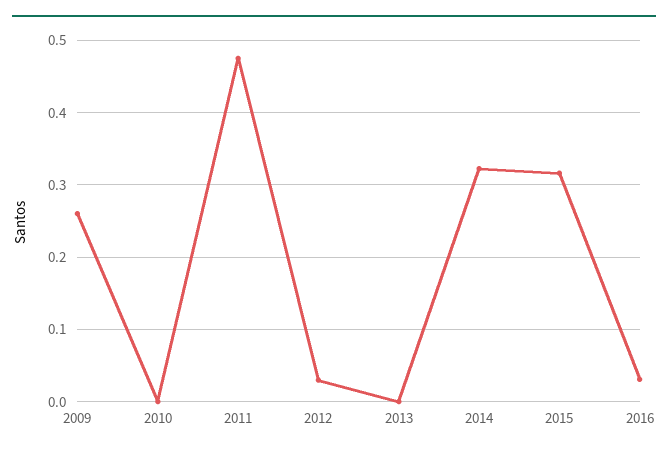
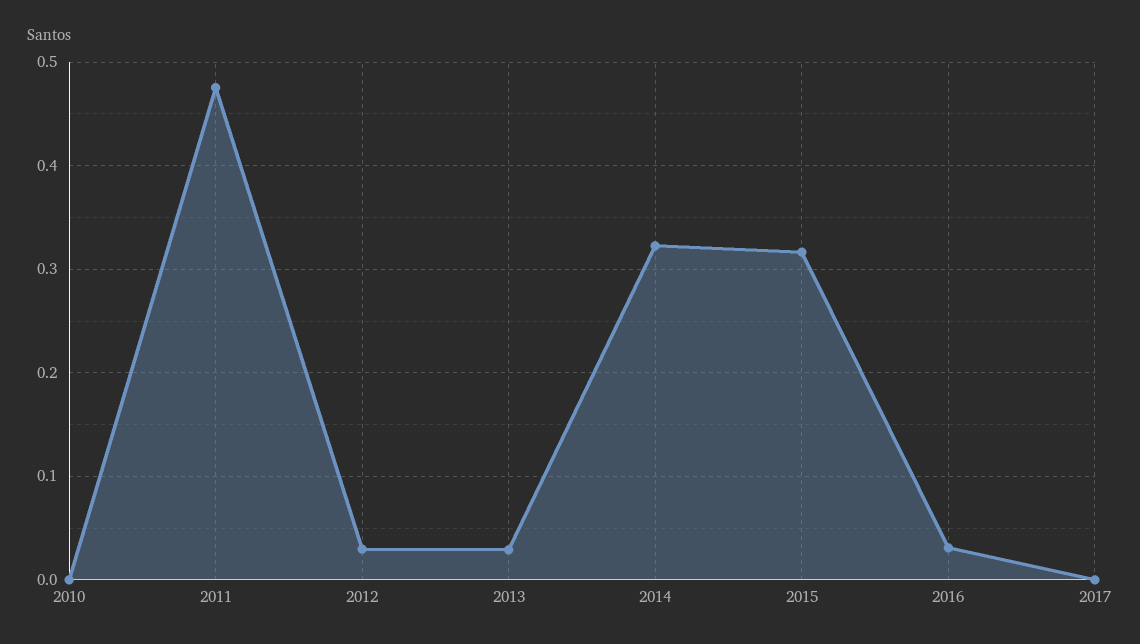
2009: 0.26 -> none
2013: 0 -> 0.03
2017: none -> 0

